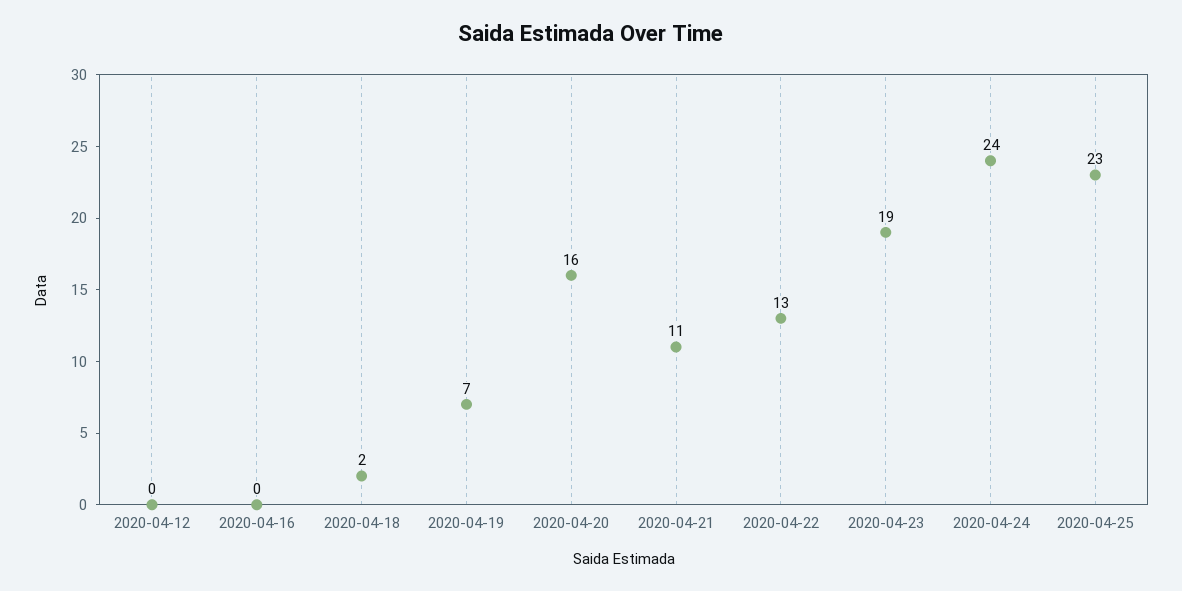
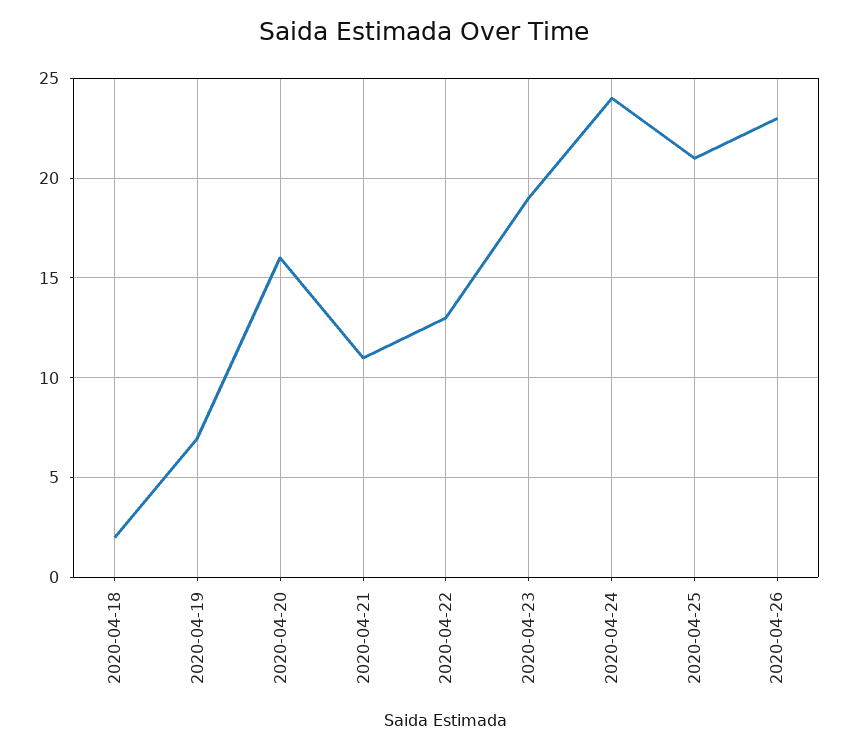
2020-04-12: 0 -> none
2020-04-16: 0 -> none
2020-04-25: 23 -> 21
2020-04-26: none -> 23

